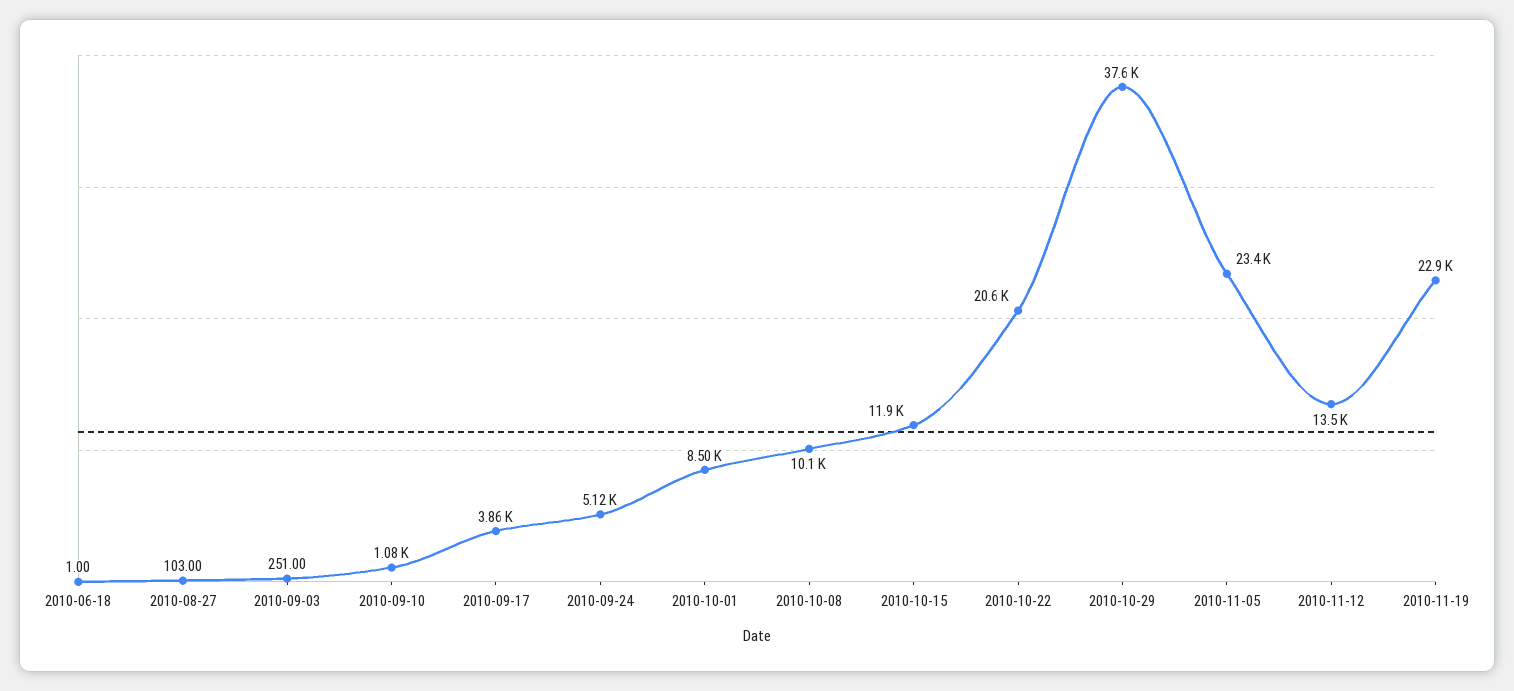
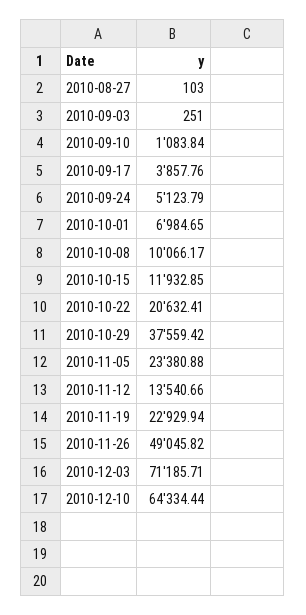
2010-06-18: 1 -> none
2010-10-01: 8500 -> 6984.65
2010-11-26: none -> 49045.82
2010-12-03: none -> 71185.71
2010-12-10: none -> 64334.44

